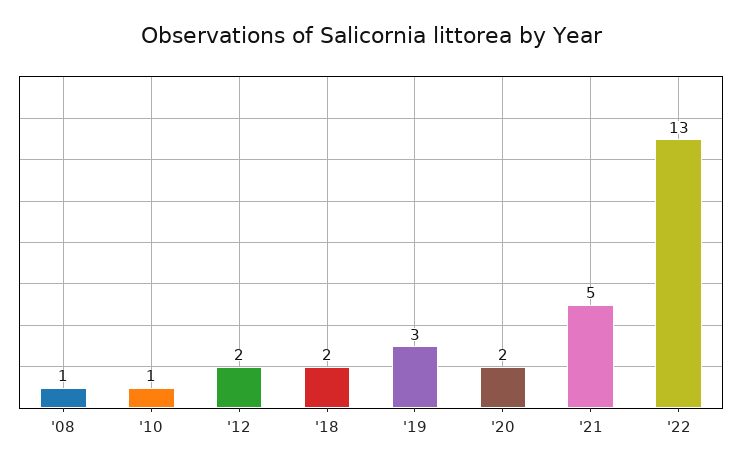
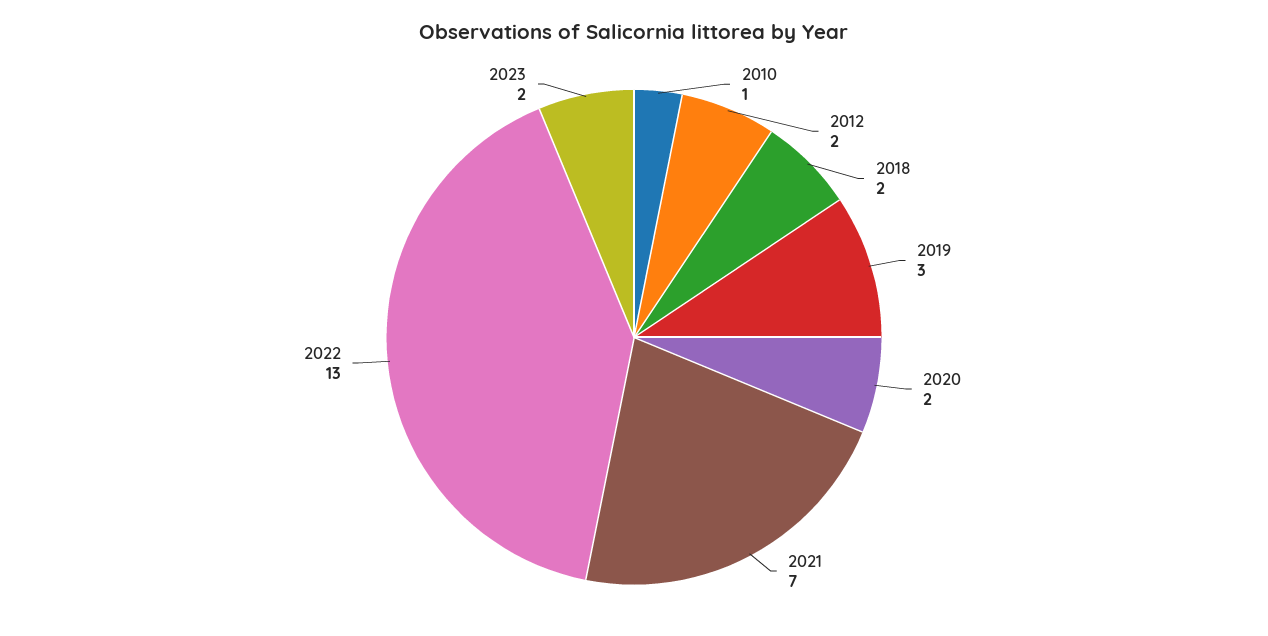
'08: 1 -> none
'21: 5 -> 7
2023: none -> 2

